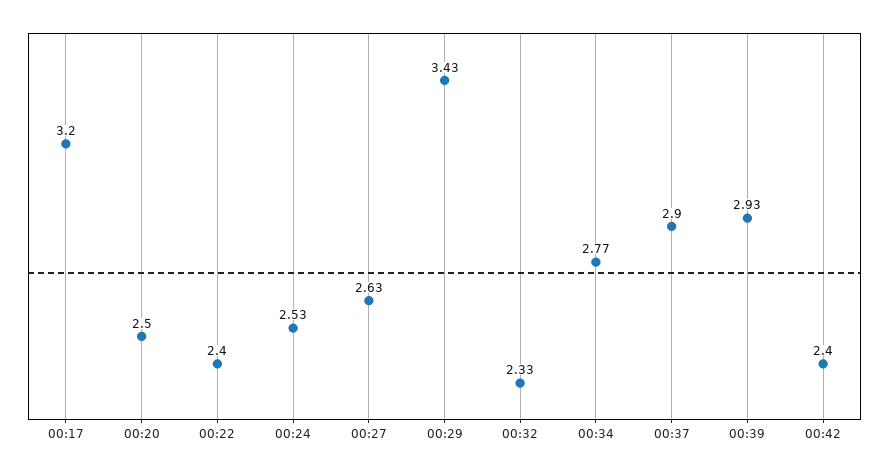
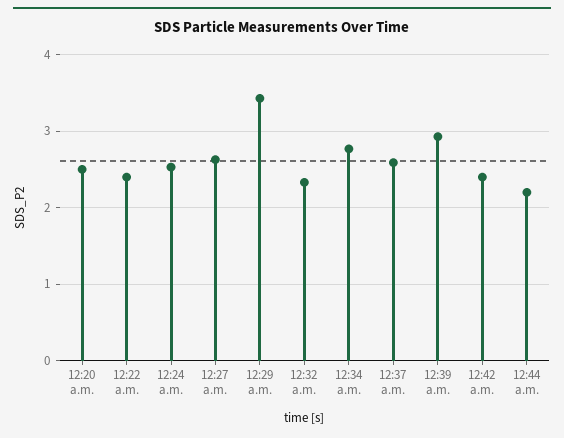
00:17: 3.2 -> none
00:37: 2.9 -> 2.6
12:44 a.m.: none -> 2.2

